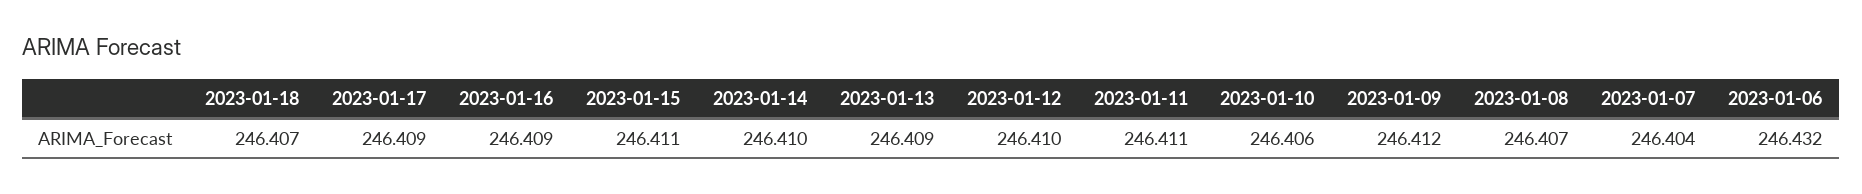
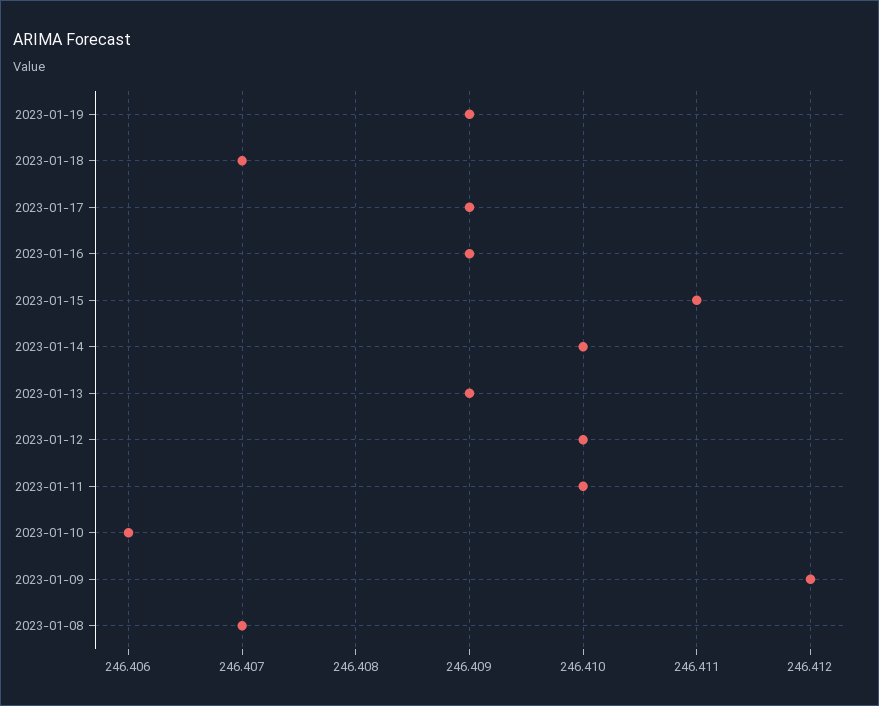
2023-01-11: 246.411 -> 246.41
2023-01-07: 246.404 -> none
2023-01-06: 246.432 -> none
2023-01-19: none -> 246.409

